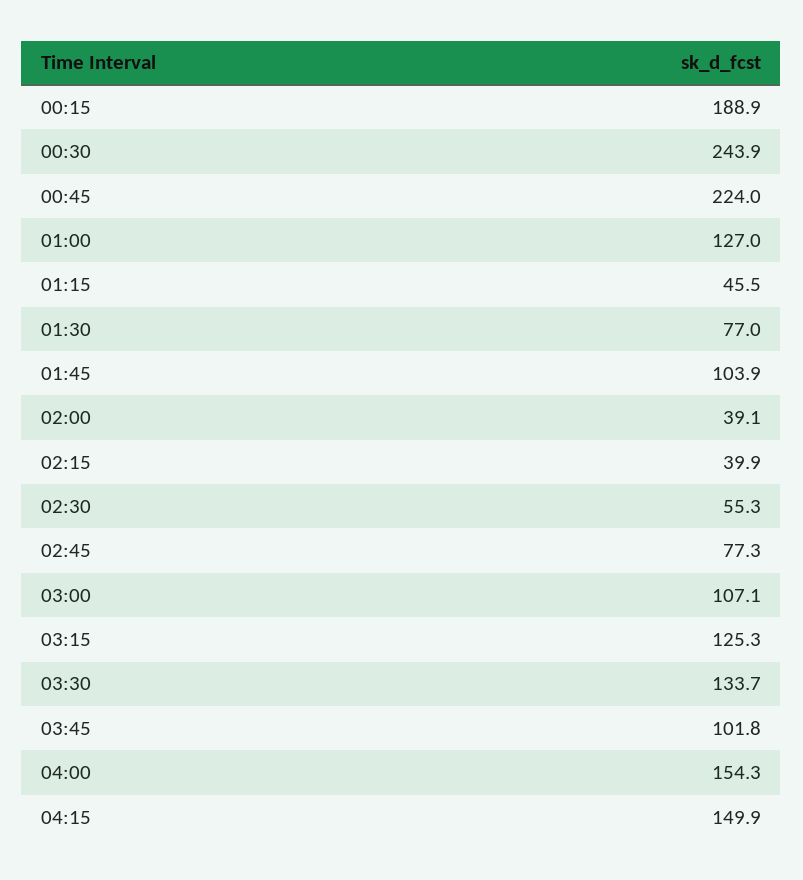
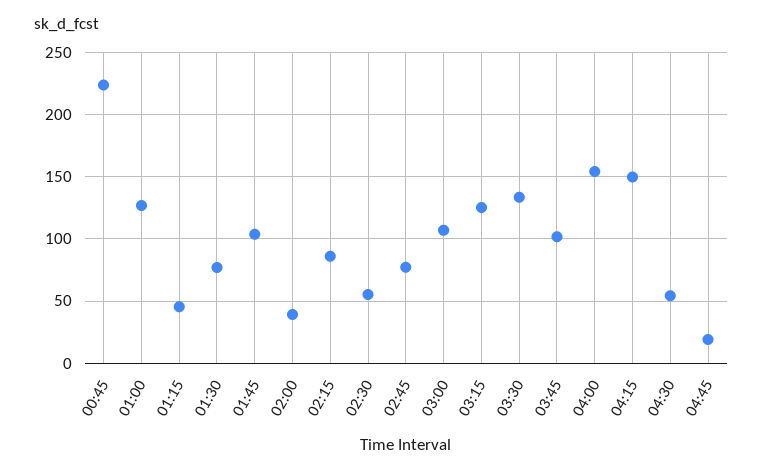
00:15: 188.9 -> none
00:30: 243.9 -> none
02:15: 39.9 -> 85
04:30: none -> 55
04:45: none -> 20

